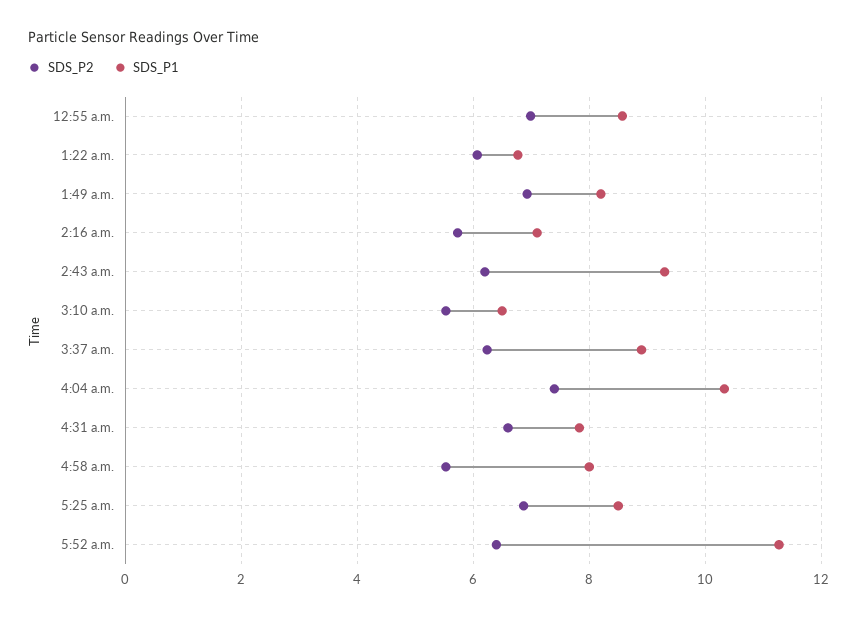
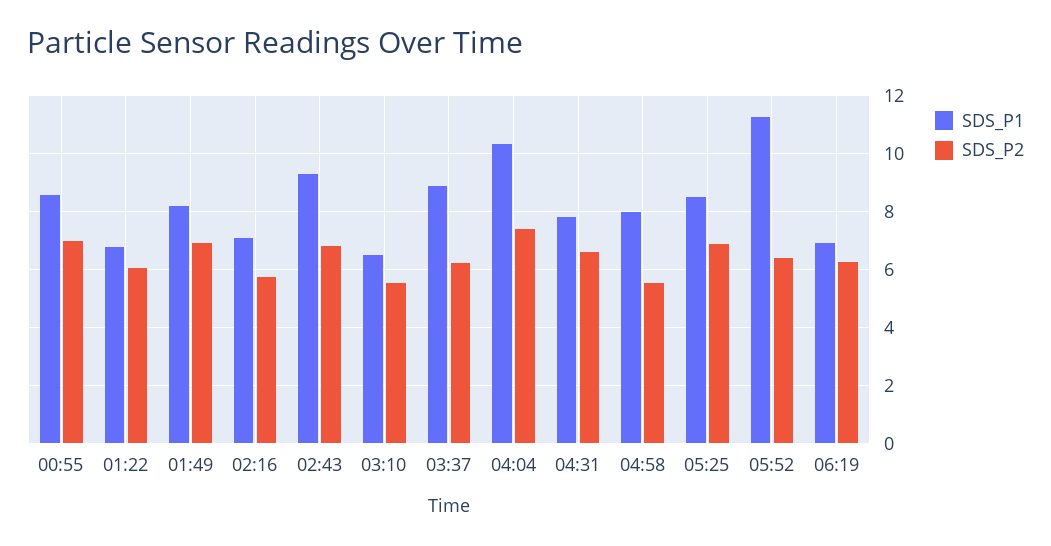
SDS_P2, 2:43 a.m.: 6.2 -> 6.75
SDS_P1, 06:19: none -> 7
SDS_P2, 06:19: none -> 6.25

